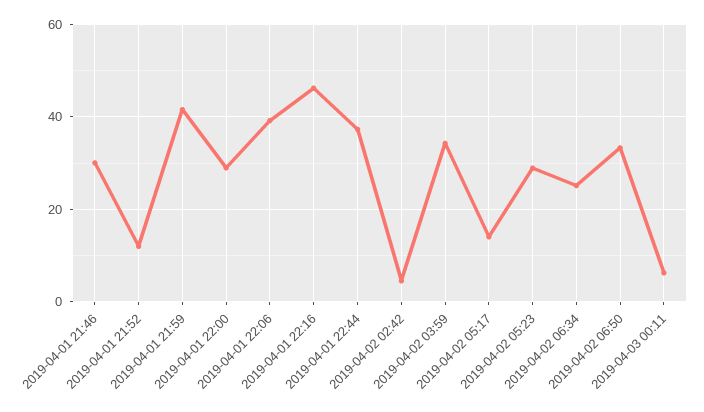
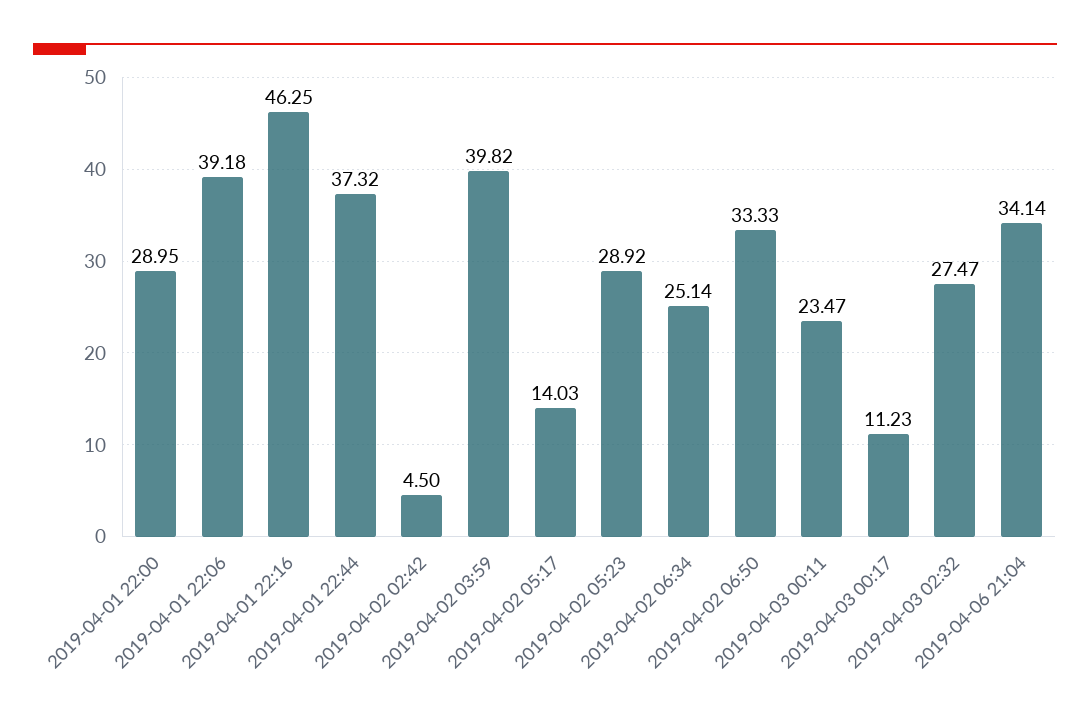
2019-04-01 21:46: 30 -> none
2019-04-01 21:52: 12 -> none
2019-04-01 21:59: 42 -> none
2019-04-02 03:59: 34 -> 39.82
2019-04-03 00:11: 6 -> 23.47
2019-04-03 00:17: none -> 11.23
2019-04-03 02:32: none -> 27.47
2019-04-06 21:04: none -> 34.14

